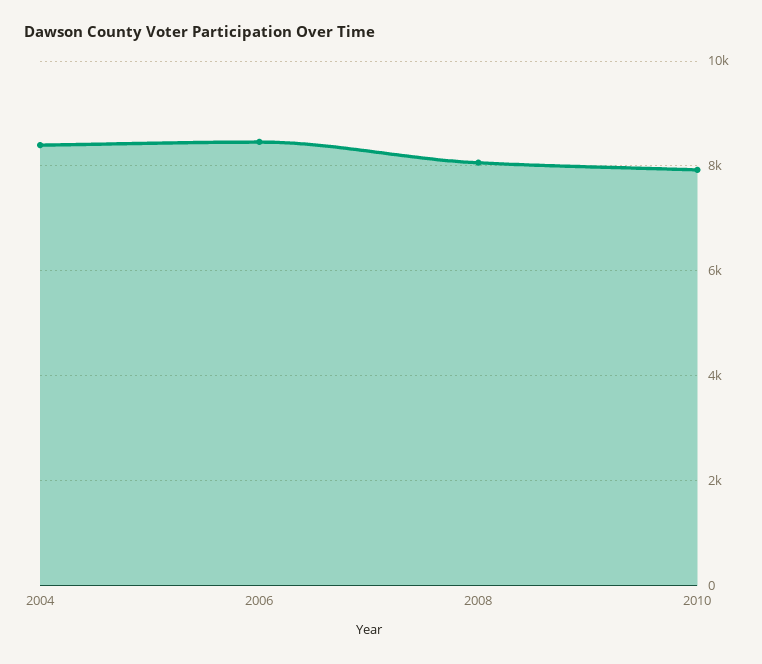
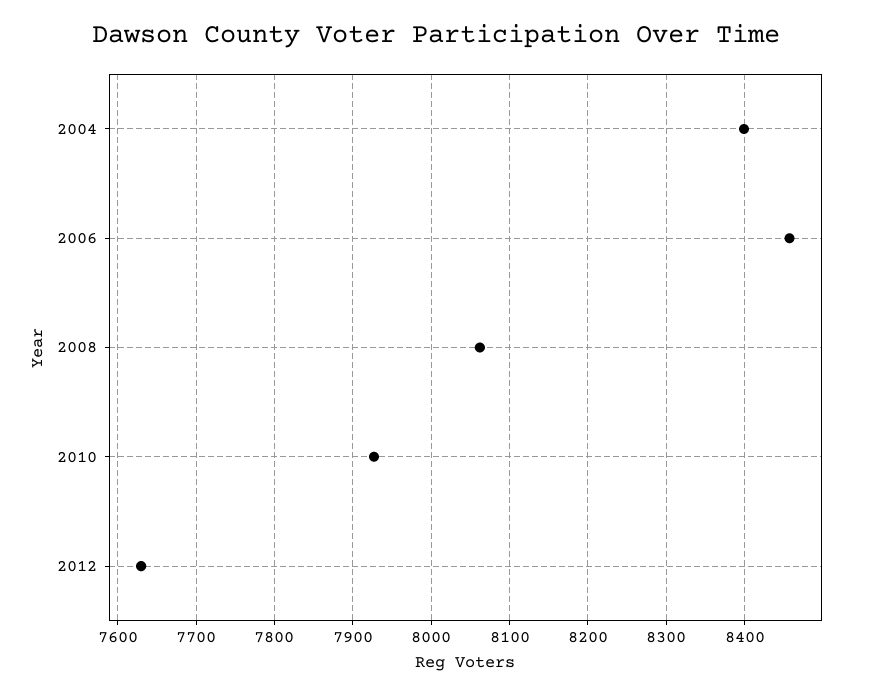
2012: none -> 7630

